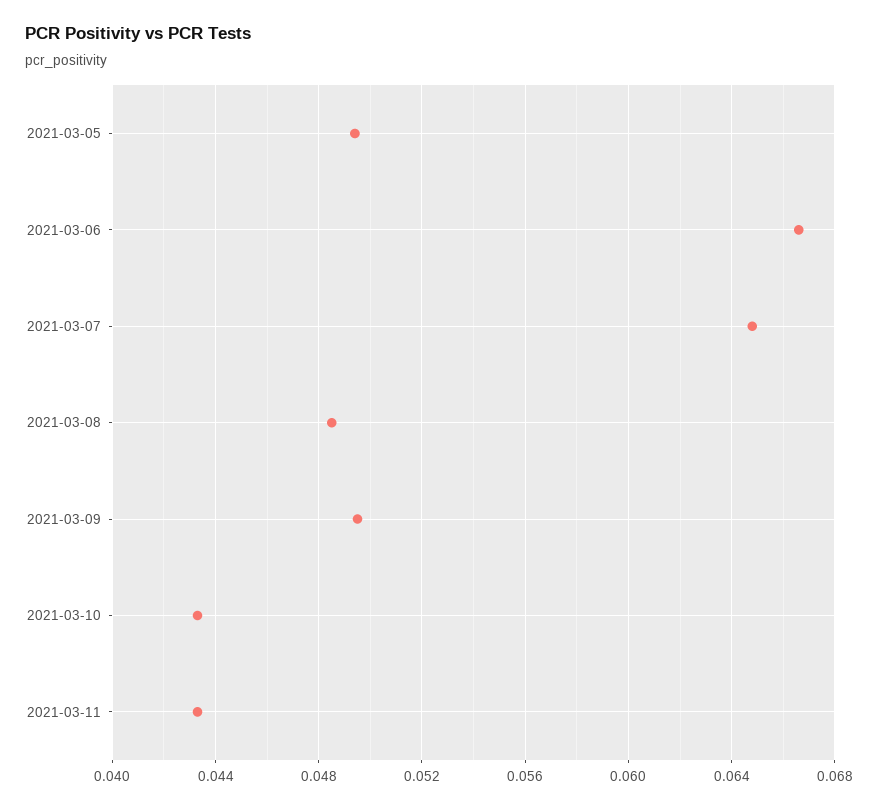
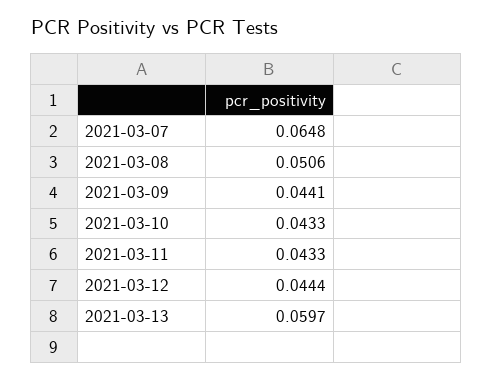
2021-03-05: 0.0495 -> none
2021-03-06: 0.0665 -> none
2021-03-08: 0.0485 -> 0.0506
2021-03-09: 0.0495 -> 0.0441
2021-03-12: none -> 0.0444
2021-03-13: none -> 0.0597

